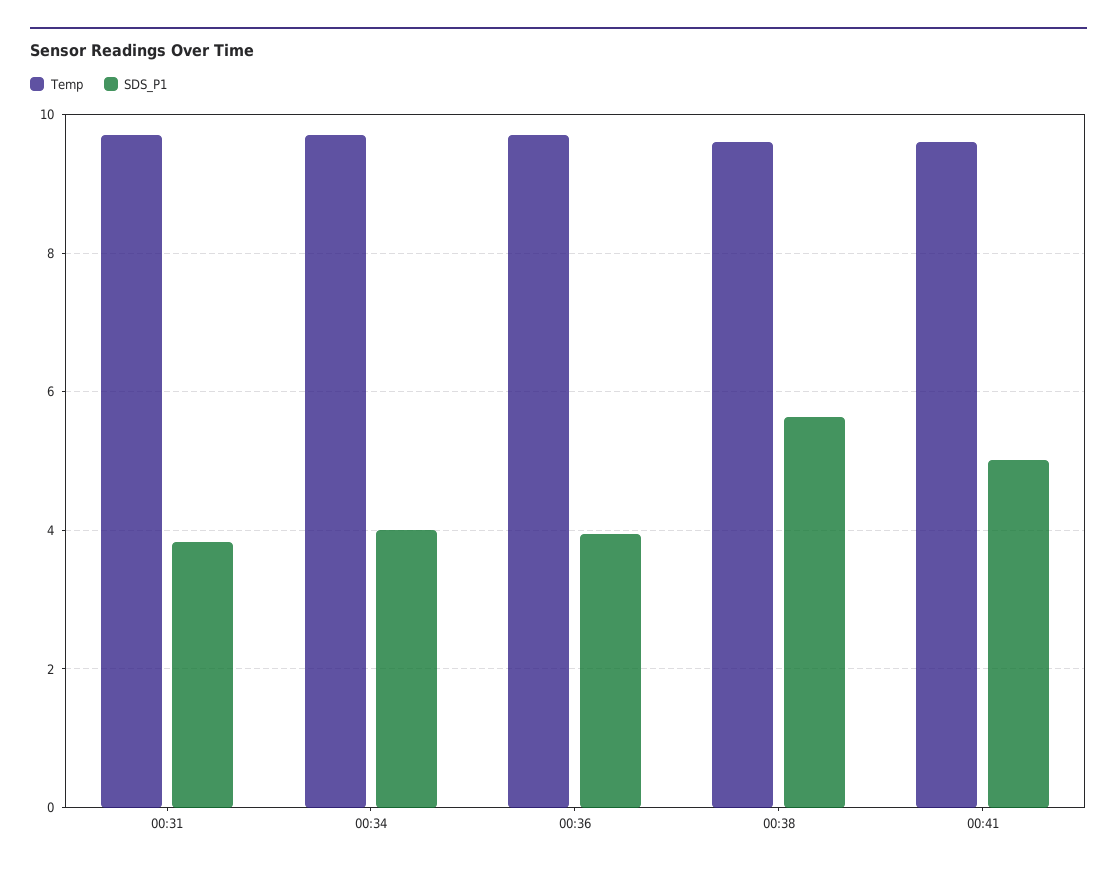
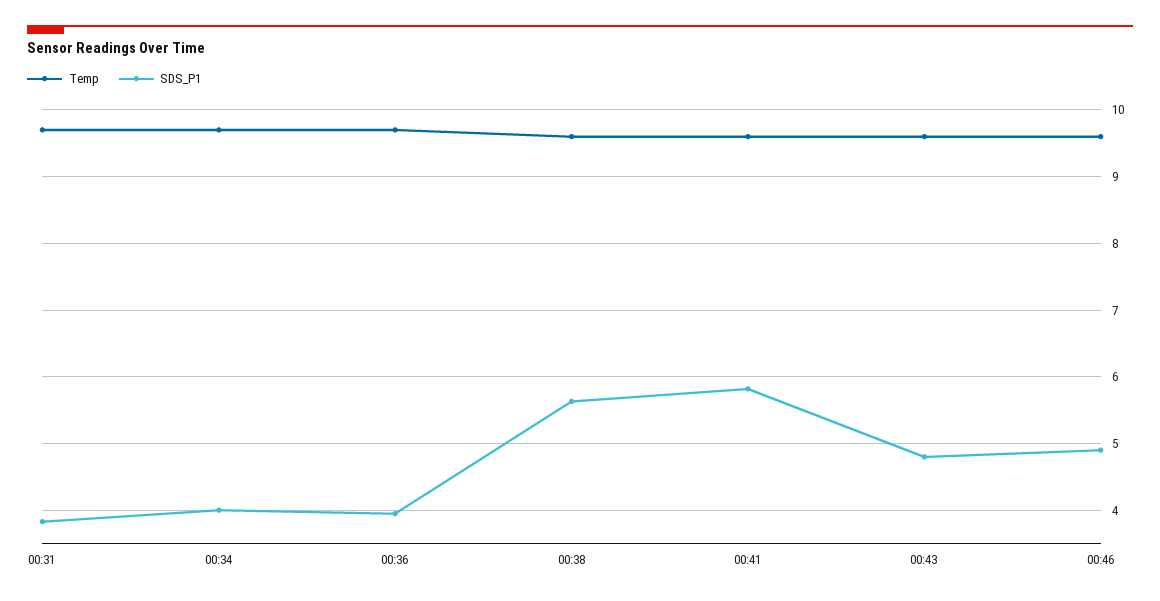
SDS_P1, 00:41: 5 -> 5.8
Temp, 00:43: none -> 9.6
SDS_P1, 00:43: none -> 4.8
Temp, 00:46: none -> 9.6
SDS_P1, 00:46: none -> 4.9

